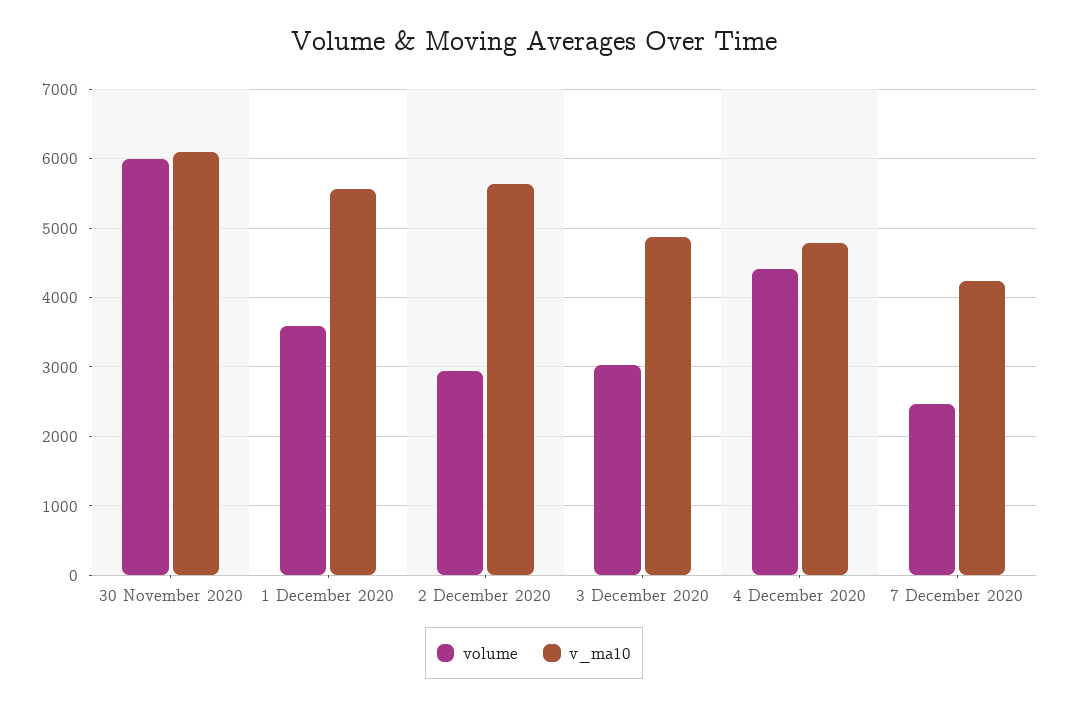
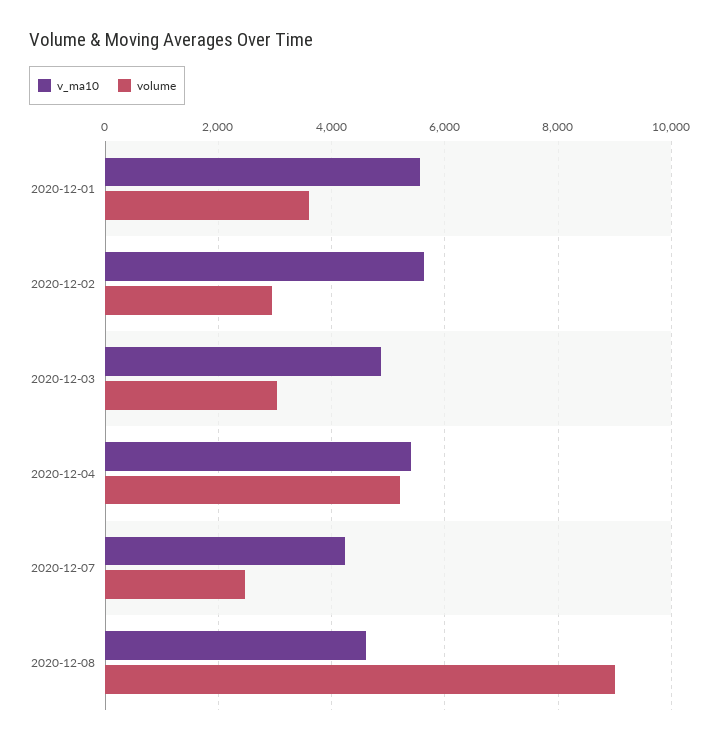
volume, 30 November 2020: 6000 -> none
v_ma10, 30 November 2020: 6100 -> none
volume, 4 December 2020: 4400 -> 5200
v_ma10, 4 December 2020: 4800 -> 5400
v_ma10, 2020-12-08: none -> 4600
volume, 2020-12-08: none -> 9000

